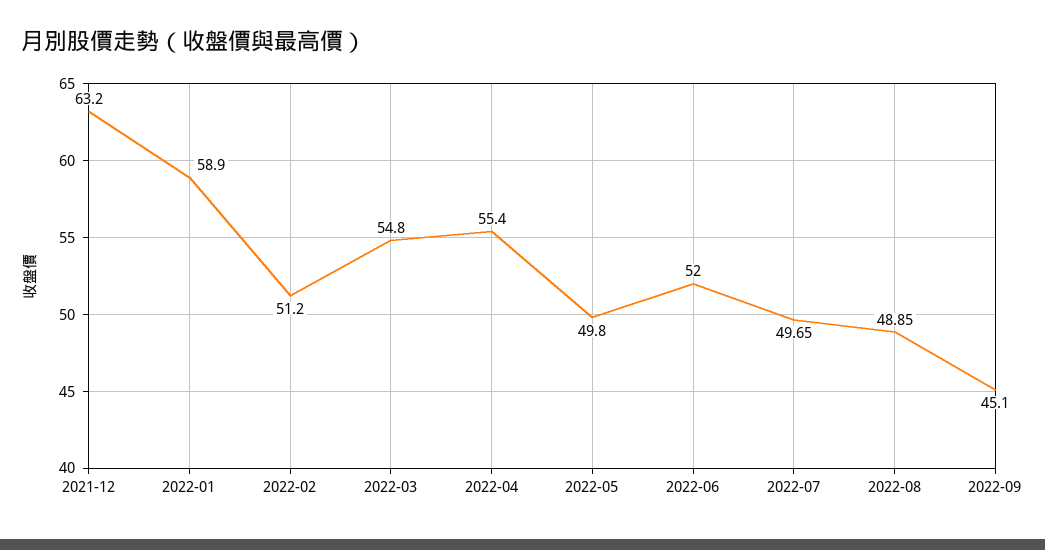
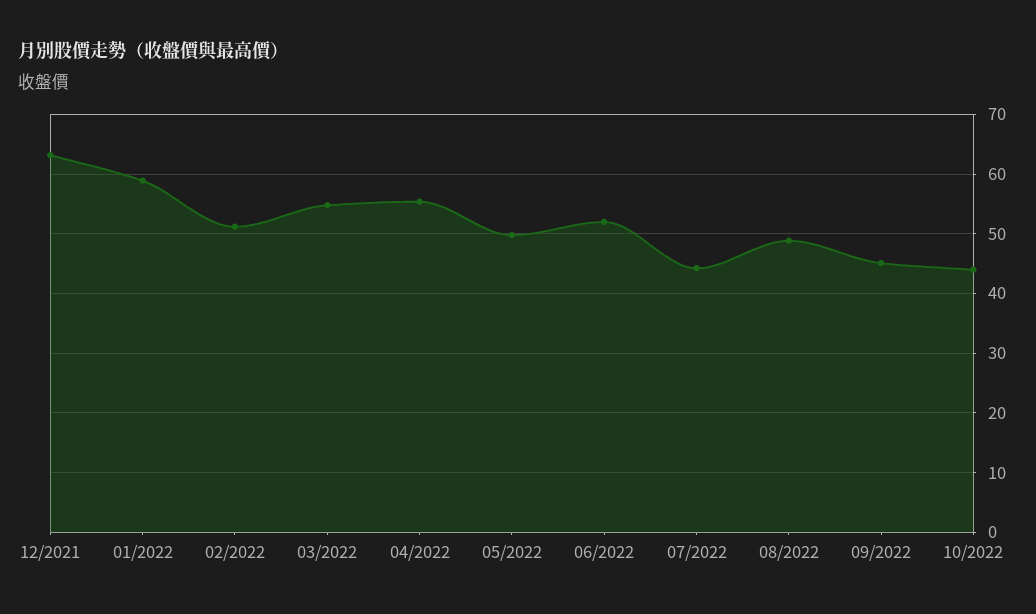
2022-07: 49.65 -> 44
10/2022: none -> 44

